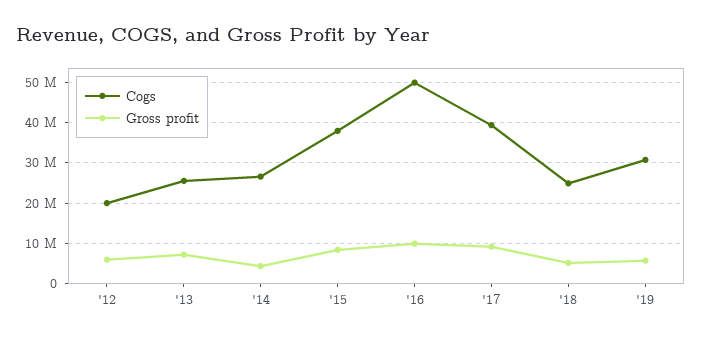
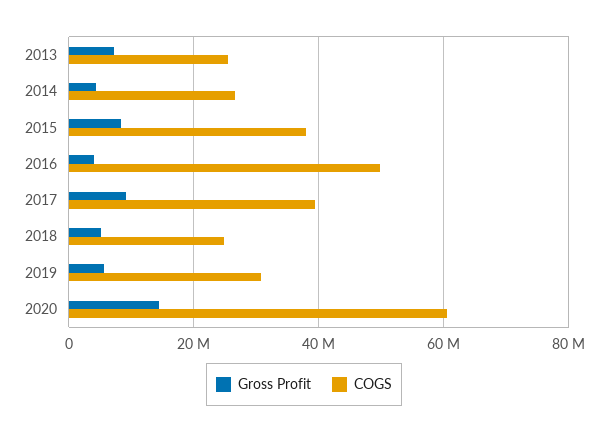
Cogs, '12: 20000000 -> none
Gross profit, '12: 6000000 -> none
Gross profit, '16: 10000000 -> 4000000
Gross profit, 2020: none -> 14000000
Cogs, 2020: none -> 60000000

